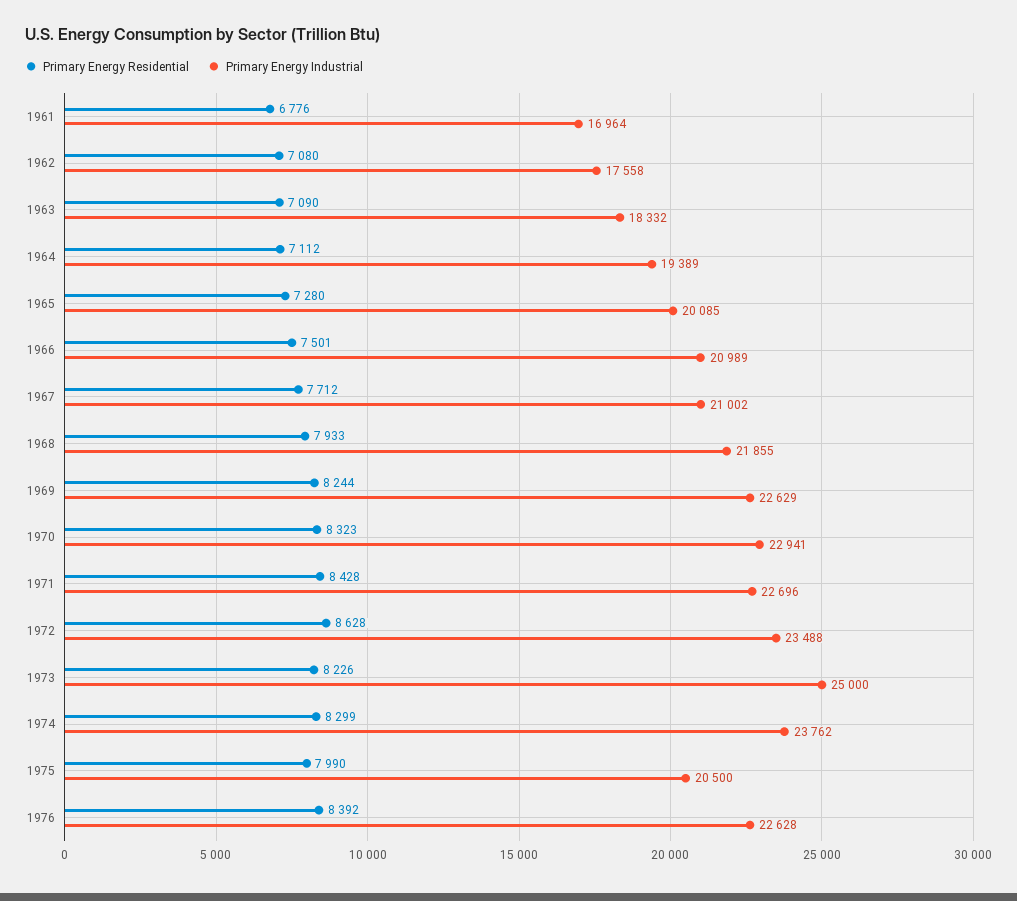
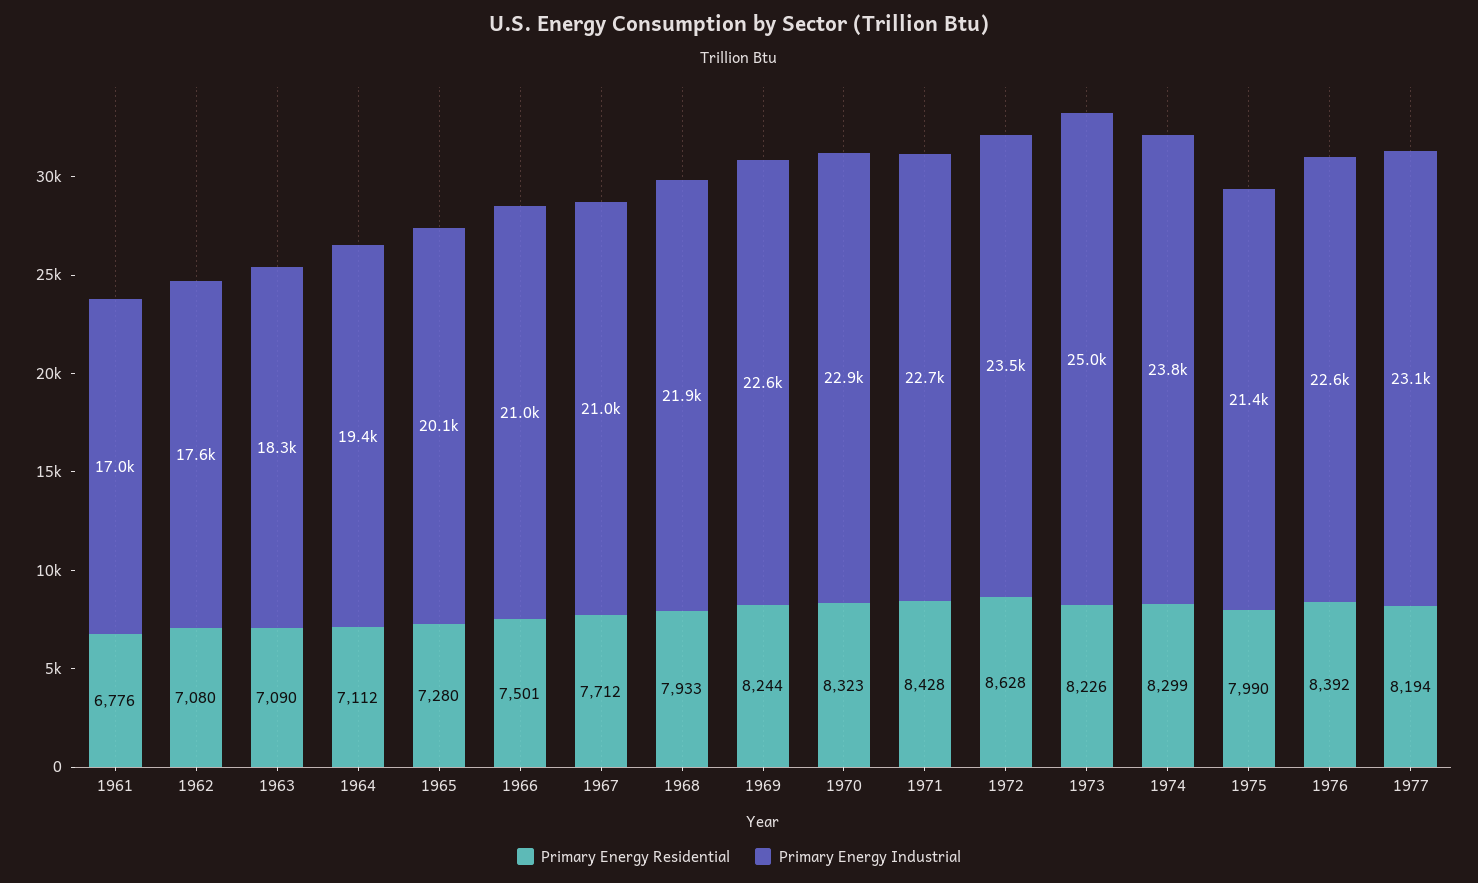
Primary Energy Industrial, 1975: 20500 -> 21400
Primary Energy Residential, 1977: none -> 8194
Primary Energy Industrial, 1977: none -> 23100

